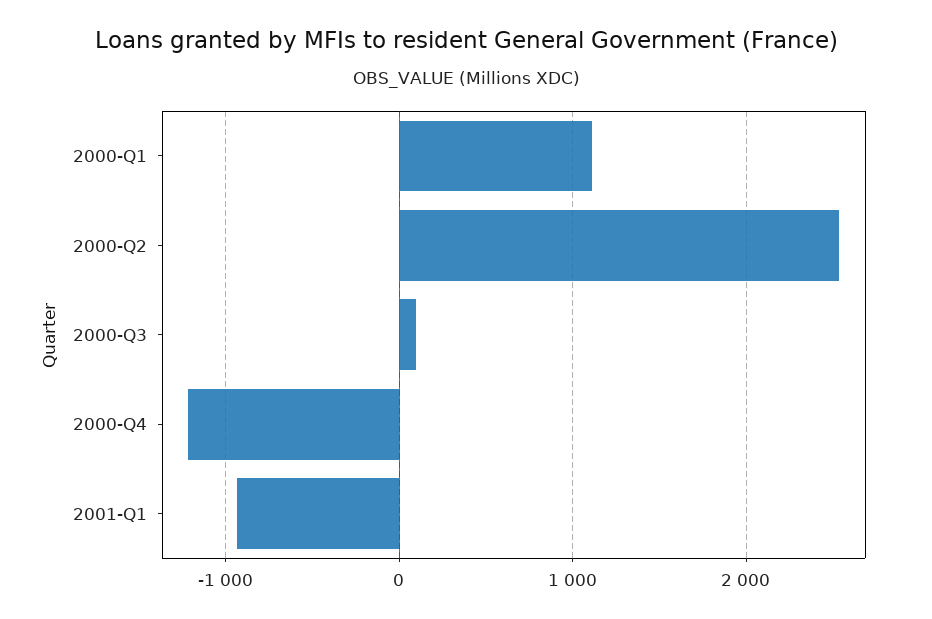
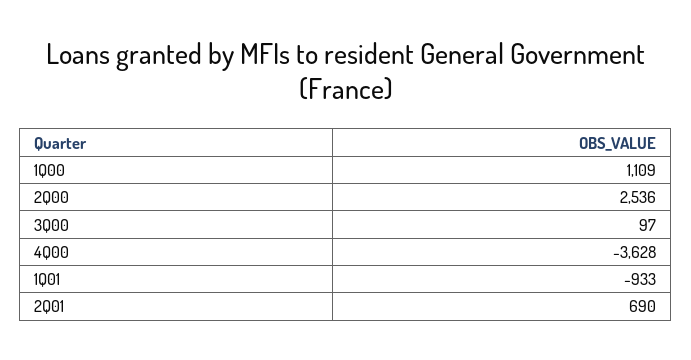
2000-Q4: -1200 -> -3628
2Q01: none -> 690

